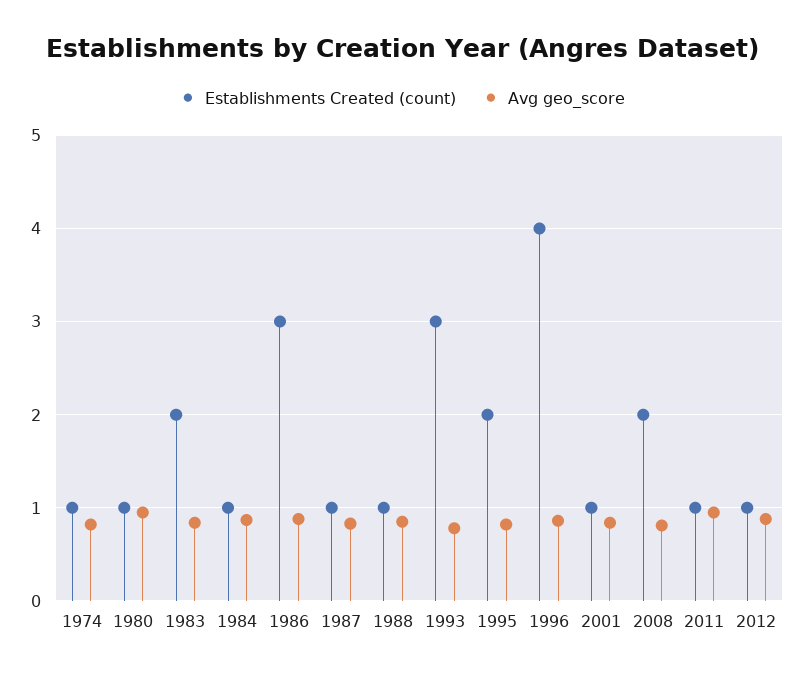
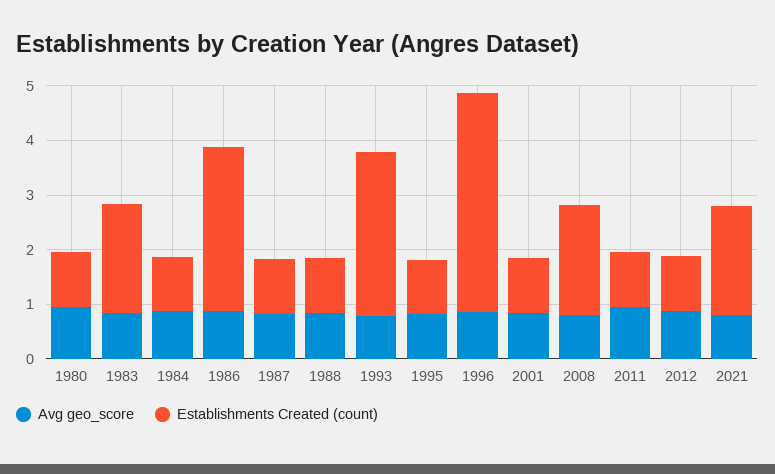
Establishments Created (count), 1974: 1 -> none
Avg geo_score, 1974: 0.8 -> none
Establishments Created (count), 1995: 2 -> 1
Avg geo_score, 2021: none -> 0.8
Establishments Created (count), 2021: none -> 2

